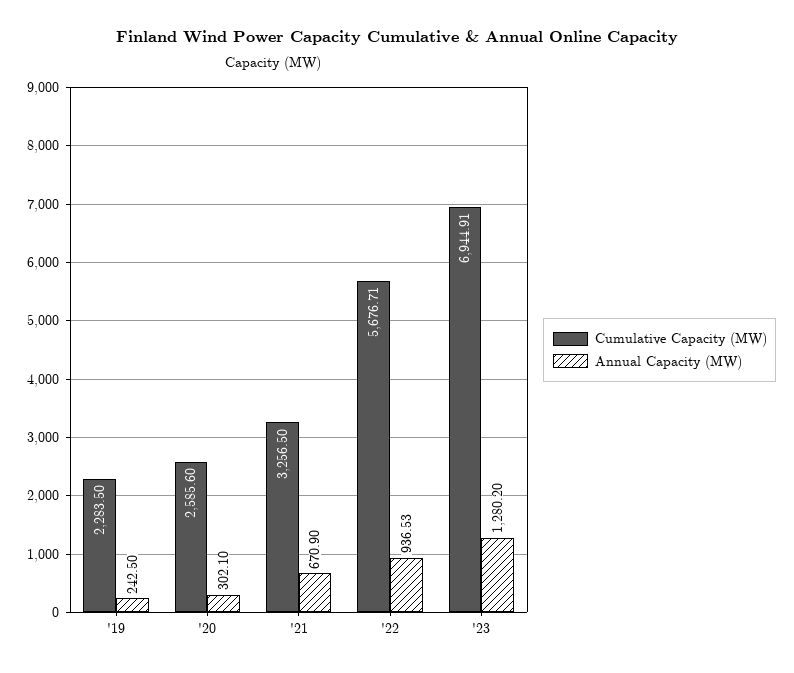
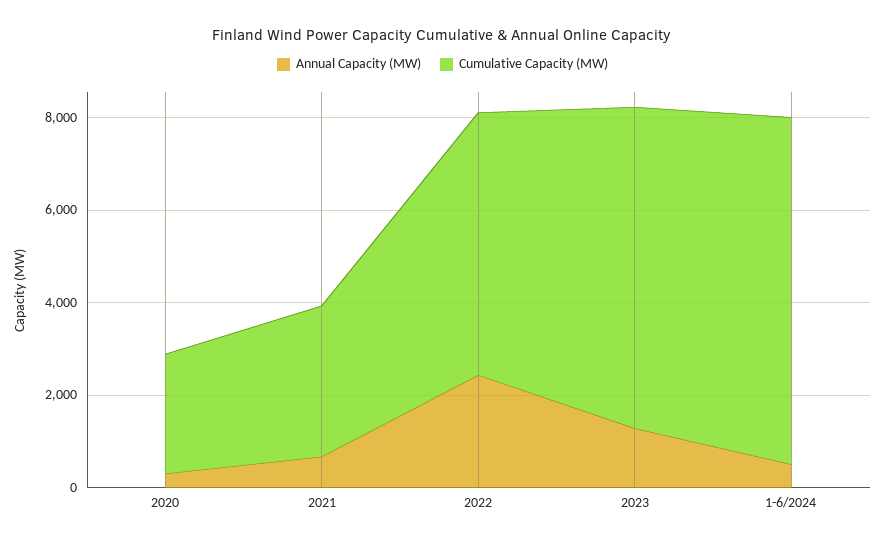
Cumulative Capacity (MW), '19: 2283.5 -> none
Annual Capacity (MW), '19: 242.5 -> none
Annual Capacity (MW), '22: 936.53 -> 2500
Annual Capacity (MW), 1-6/2024: none -> 500
Cumulative Capacity (MW), 1-6/2024: none -> 7500

